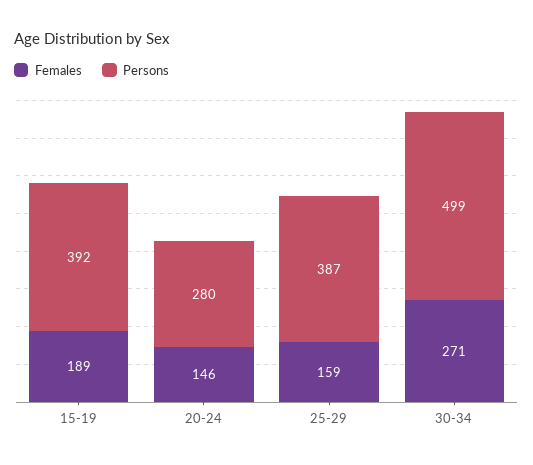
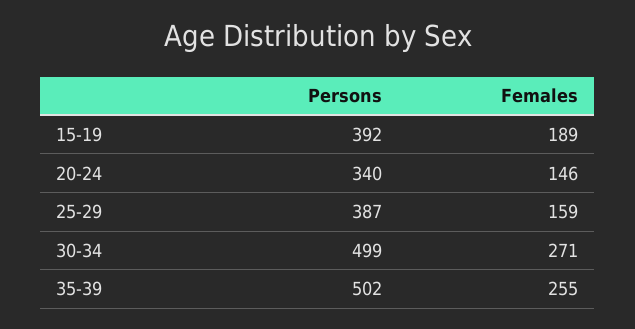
Persons, 20-24: 280 -> 340
Persons, 35-39: none -> 502
Females, 35-39: none -> 255

